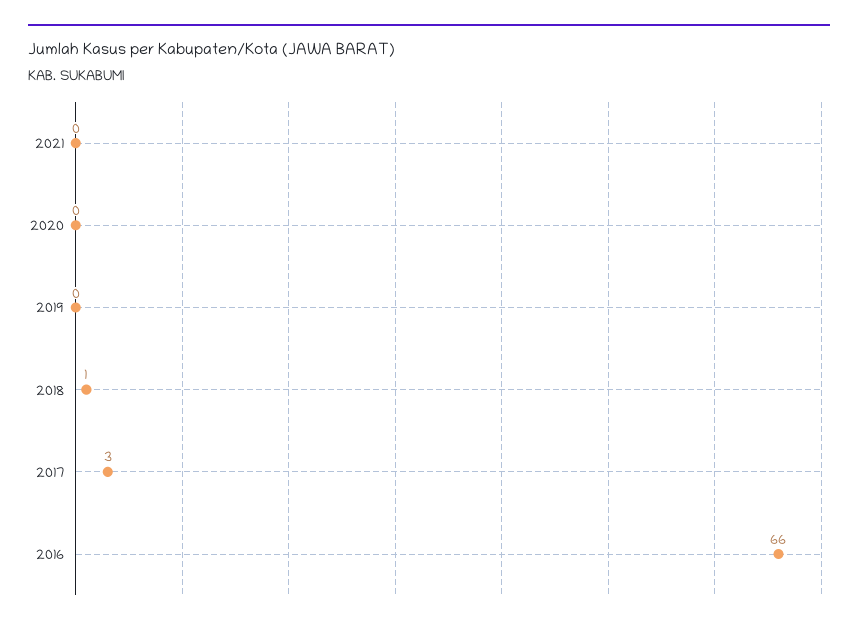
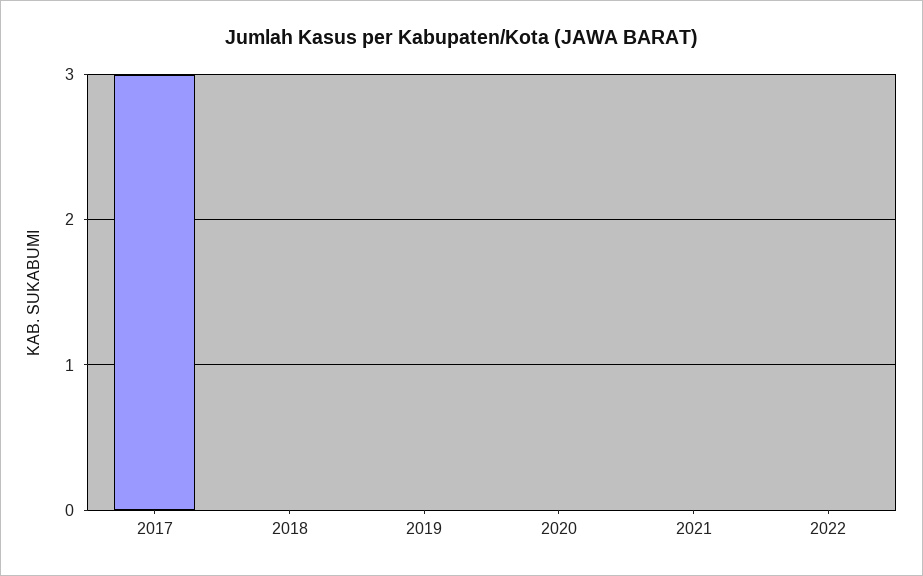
2018: 1 -> 0
2016: 66 -> none
2022: none -> 0

